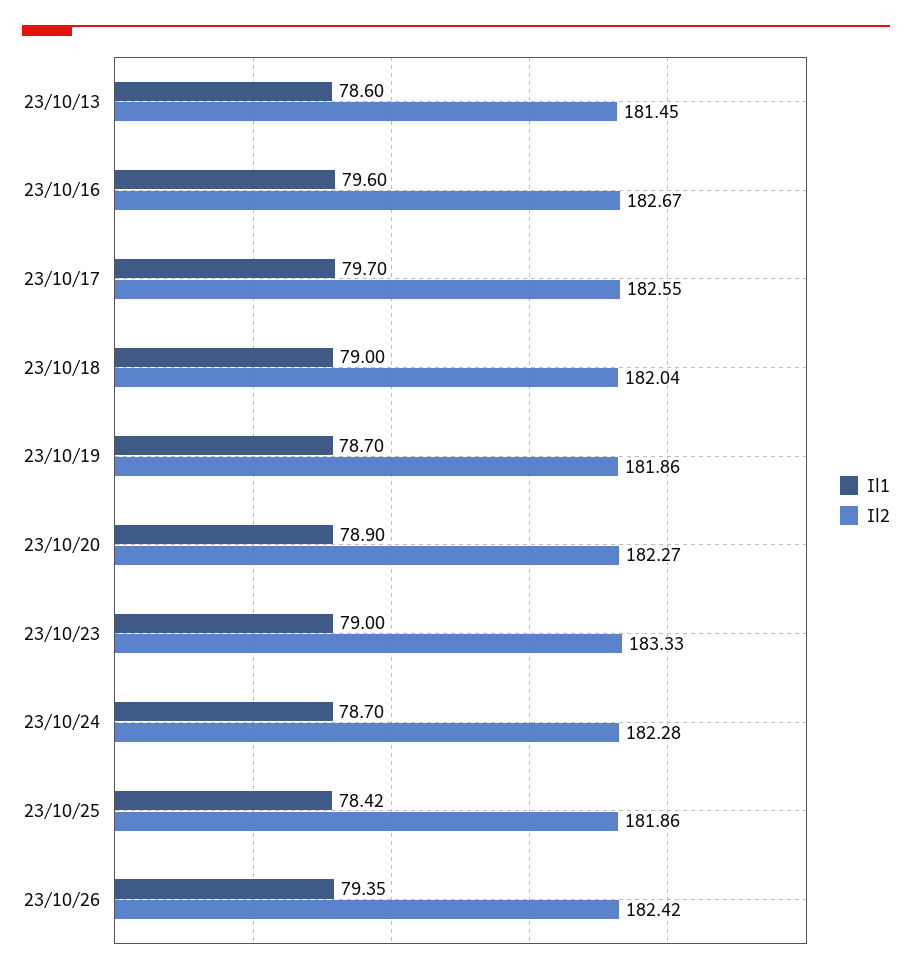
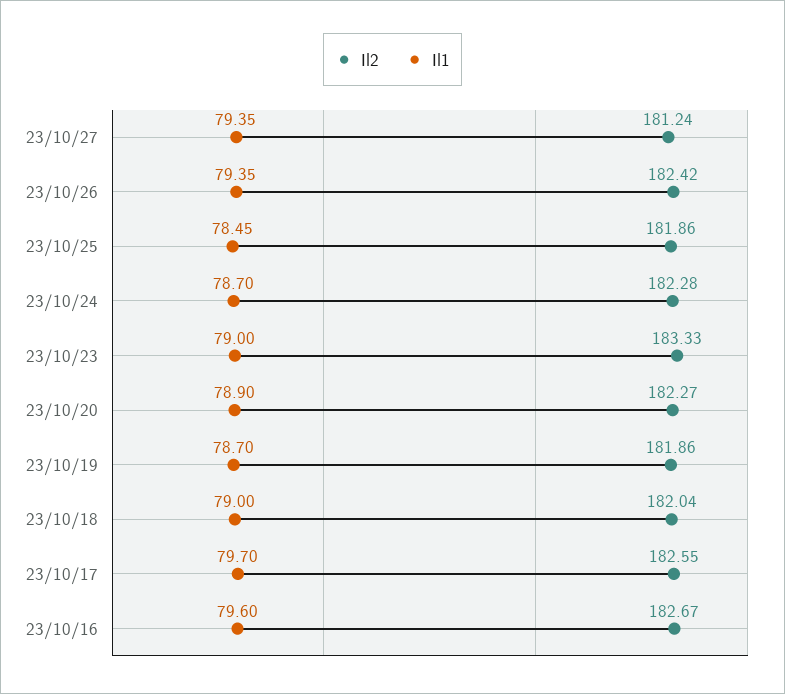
Il1, 23/10/13: 78.6 -> none
Il2, 23/10/13: 181.45 -> none
Il1, 23/10/25: 78.42 -> 78.45
Il2, 23/10/27: none -> 181.24
Il1, 23/10/27: none -> 79.35

